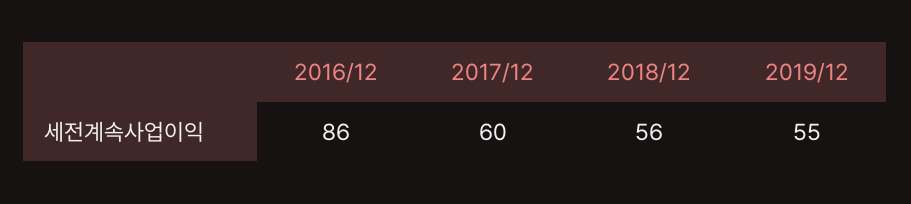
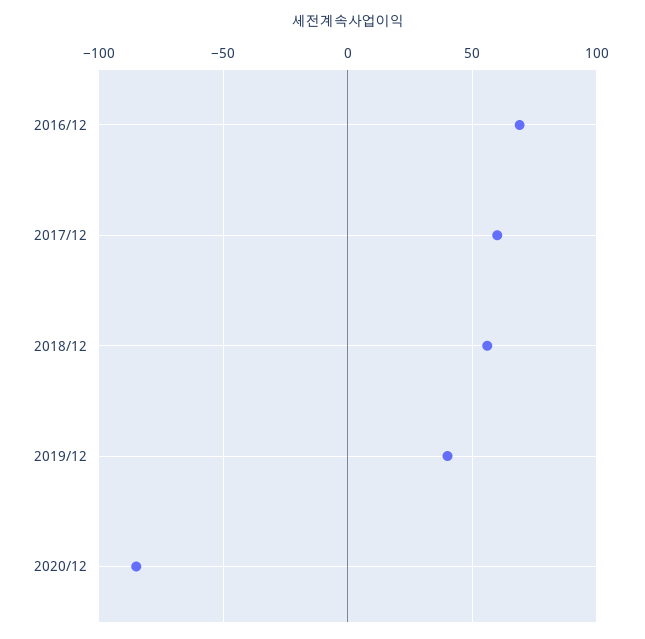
2016/12: 86 -> 70
2019/12: 55 -> 40
2020/12: none -> -85

